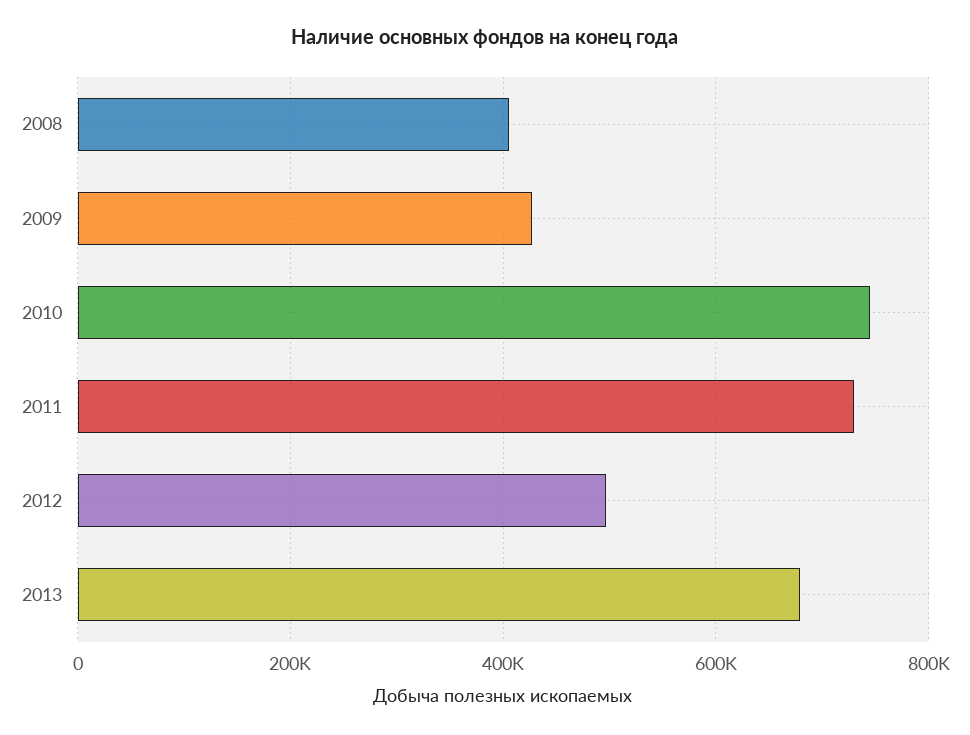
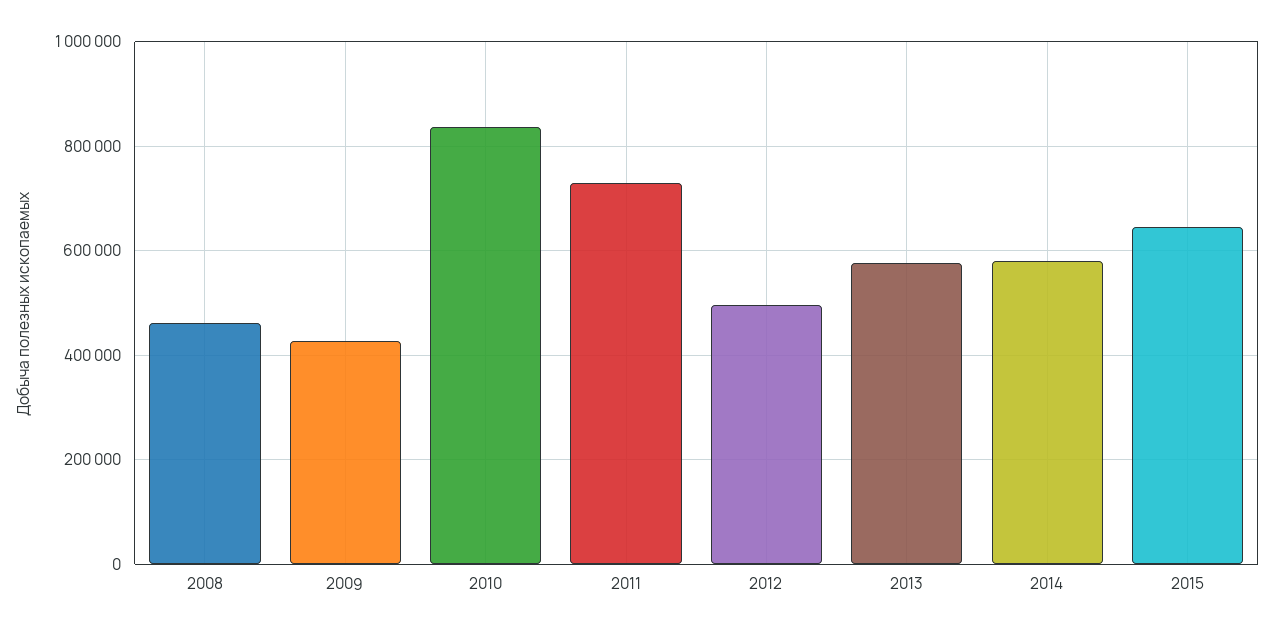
2008: 400000 -> 460000
2010: 740000 -> 840000
2013: 680000 -> 580000
2014: none -> 580000
2015: none -> 640000

